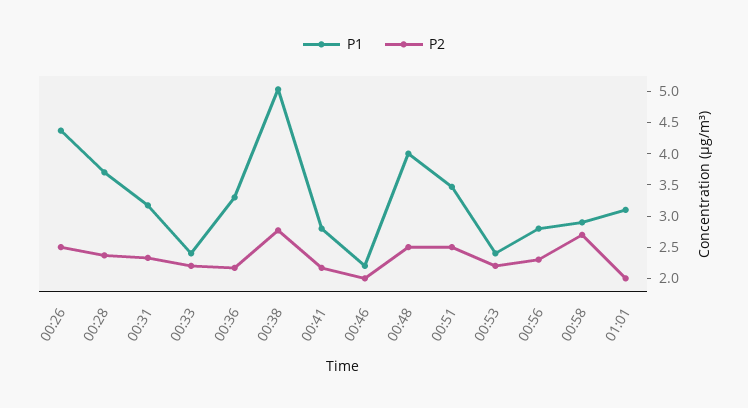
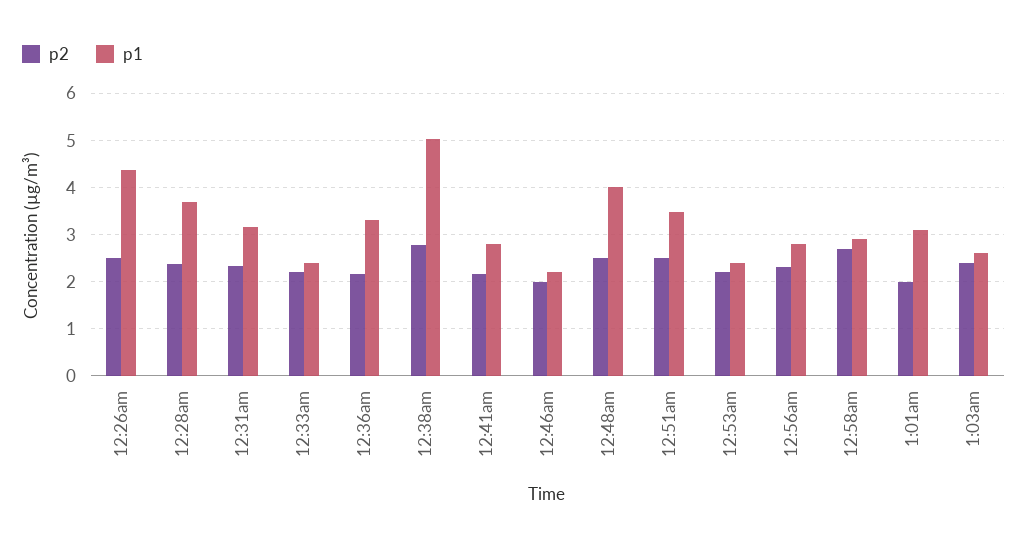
P2, 1:03am: none -> 2.4
P1, 1:03am: none -> 2.6

